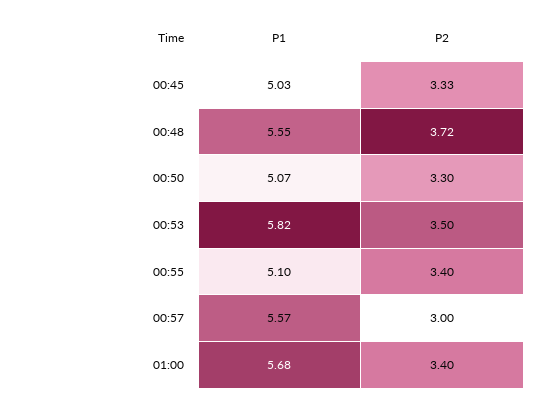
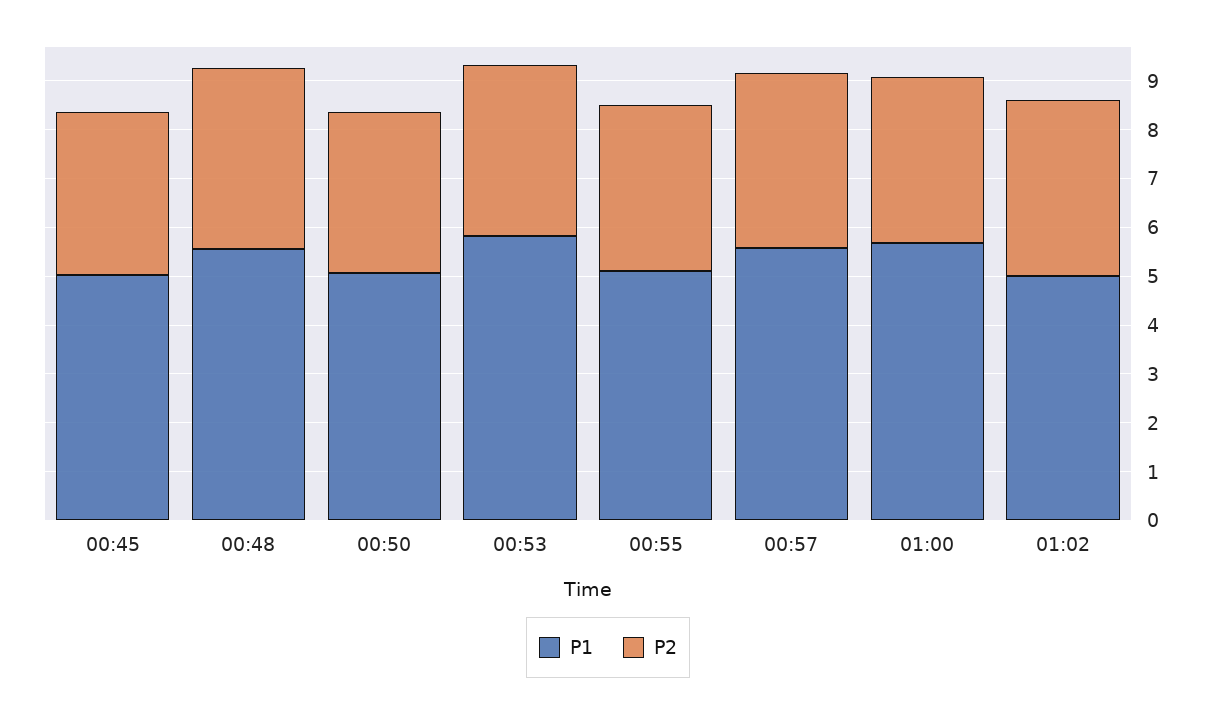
P2, 00:57: 3 -> 3.6
P1, 01:02: none -> 5
P2, 01:02: none -> 3.6

